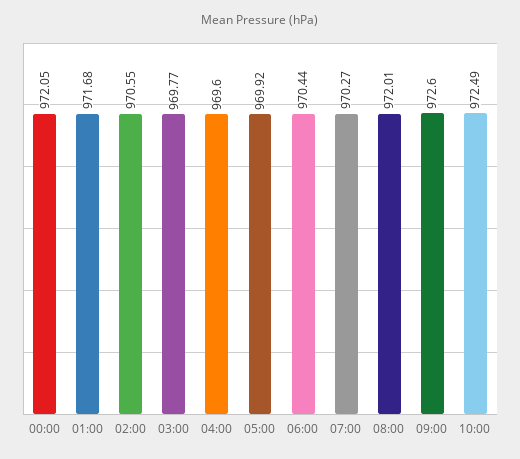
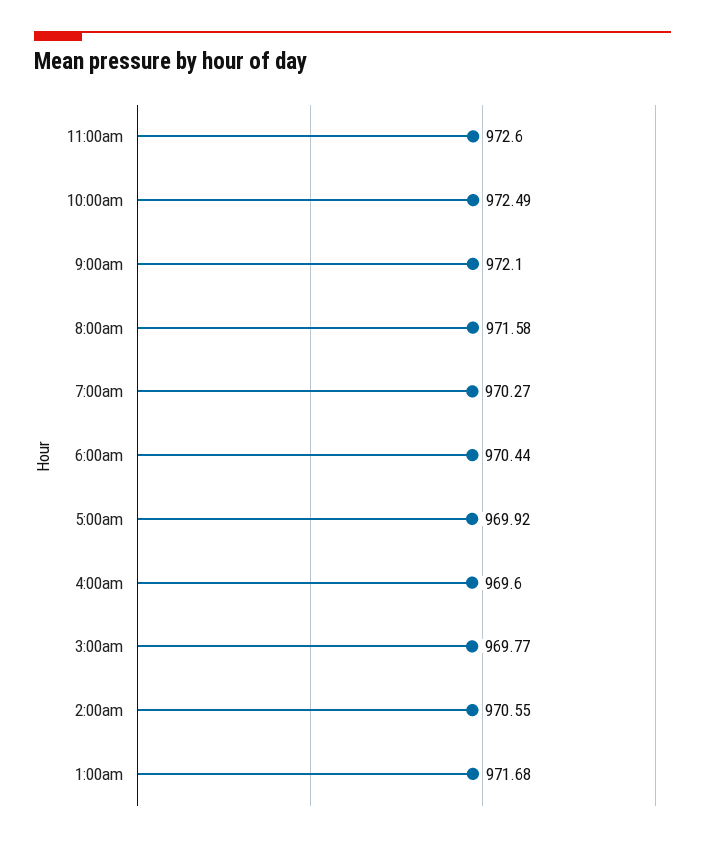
00:00: 972.05 -> none
08:00: 972.01 -> 971.58
09:00: 972.6 -> 972.1
11:00am: none -> 972.6

